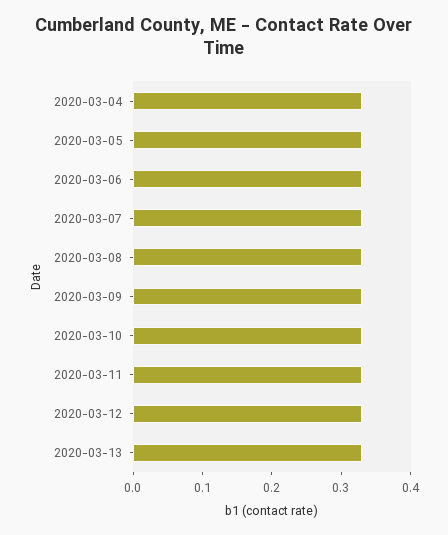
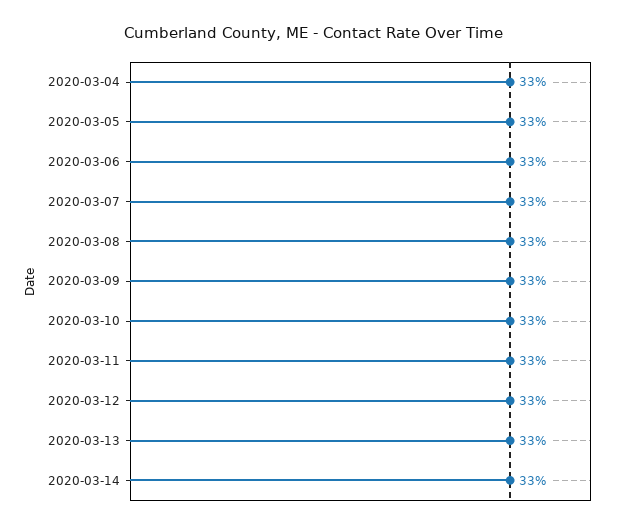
2020-03-14: none -> 0.33

